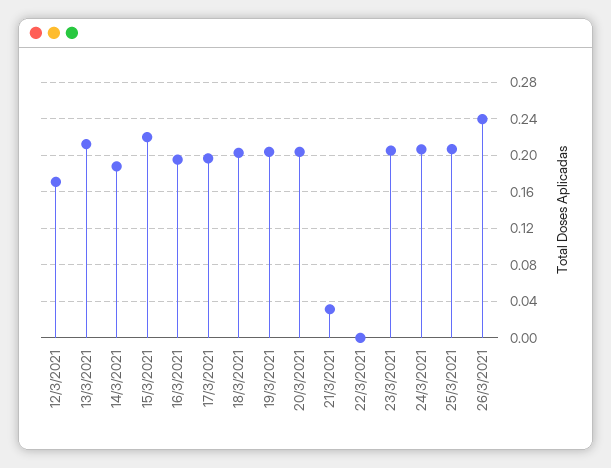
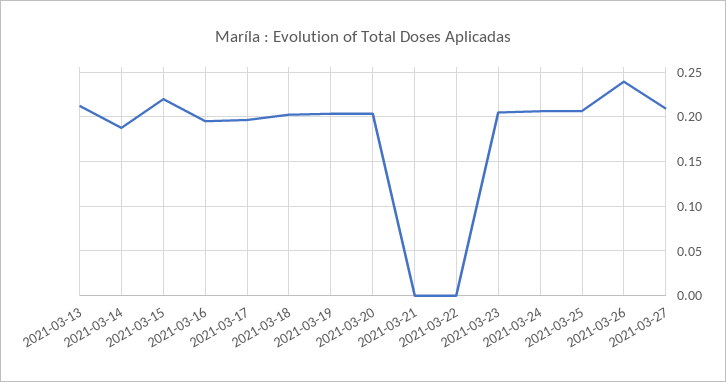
12/3/2021: 0.17 -> none
21/3/2021: 0.03 -> 0
2021-03-27: none -> 0.21

